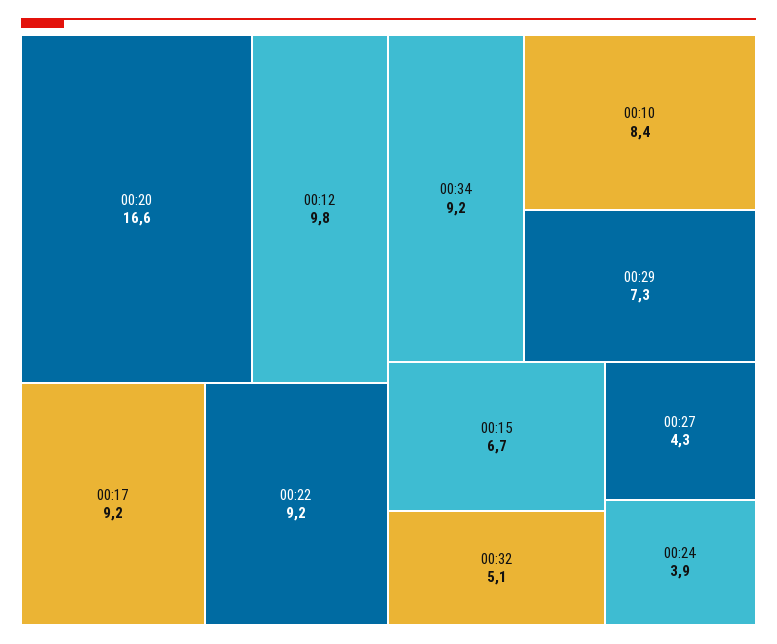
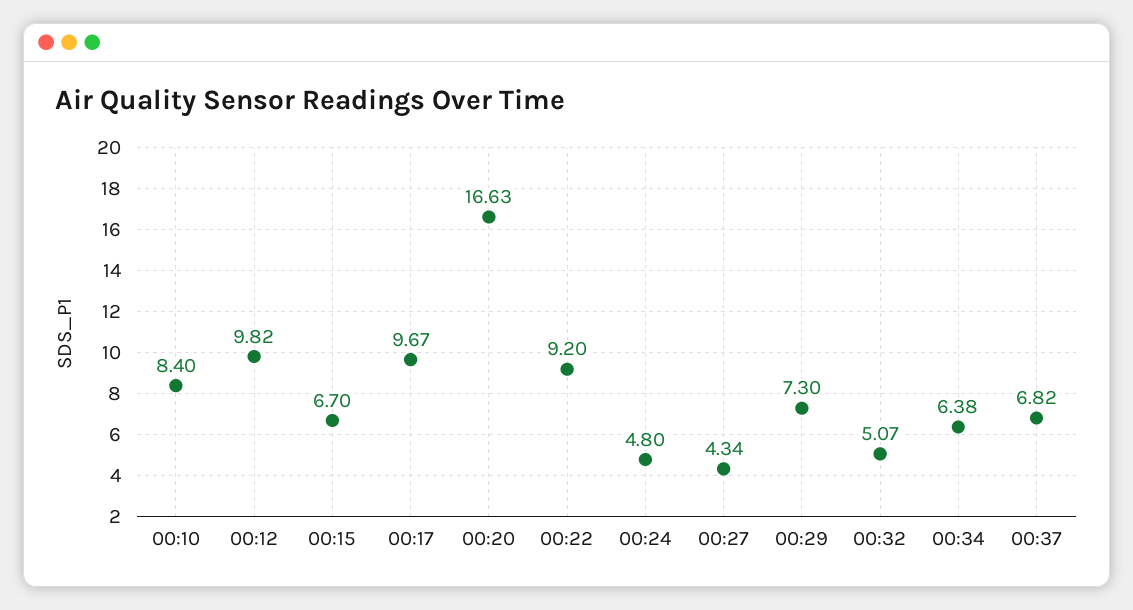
00:17: 9.2 -> 9.67
00:34: 9.2 -> 6.38
00:24: 3.9 -> 4.8
00:37: none -> 6.82

